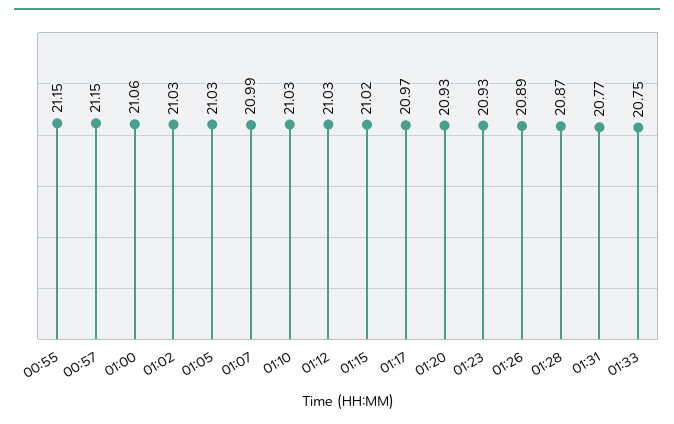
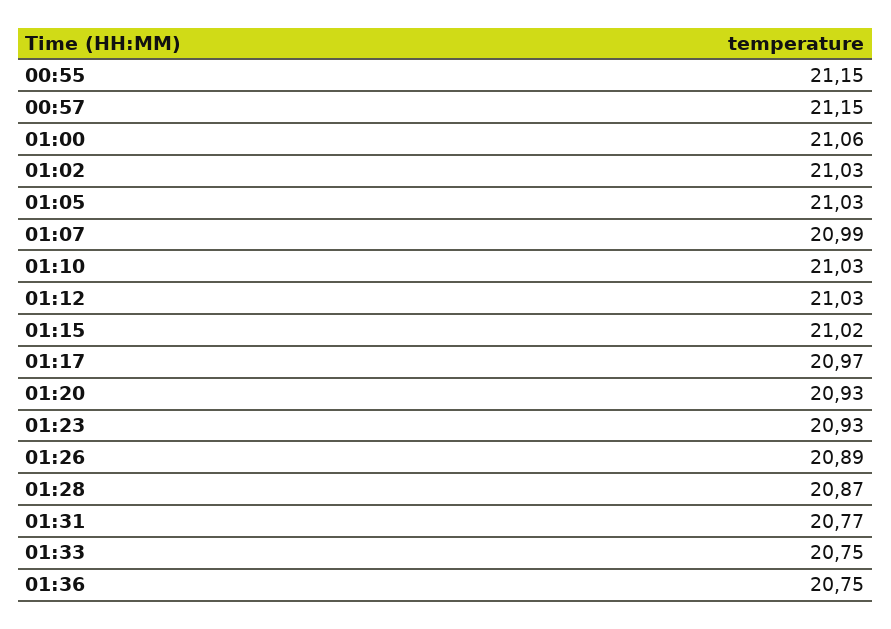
01:36: none -> 20.75

